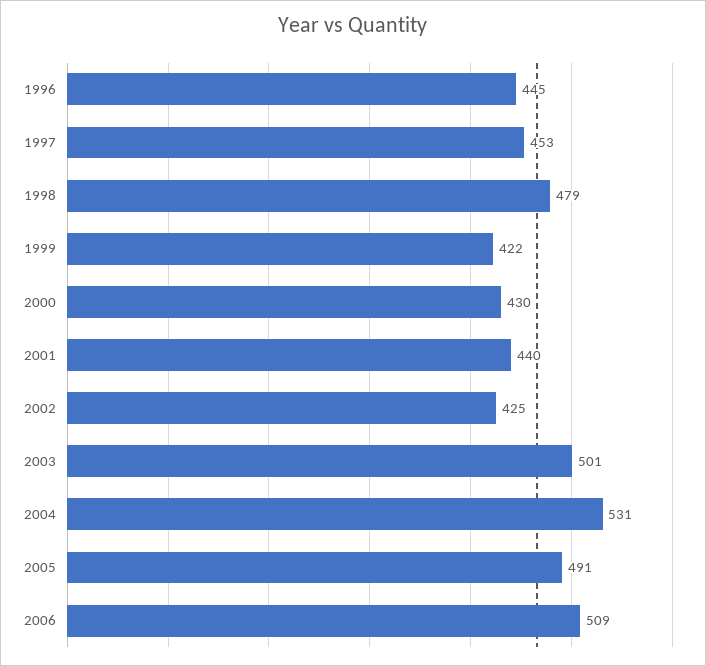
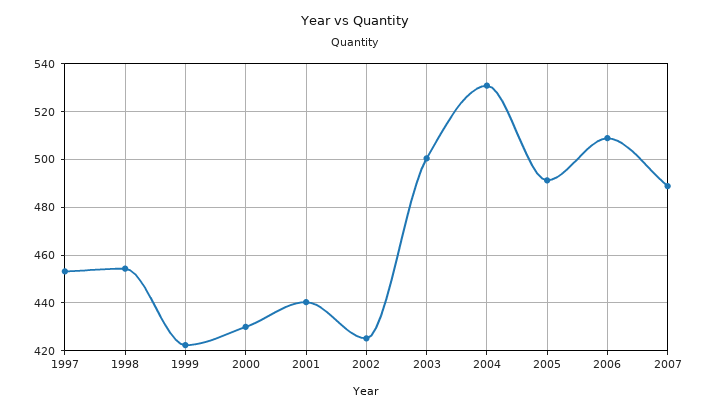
1996: 445 -> none
1998: 479 -> 455
2007: none -> 490

